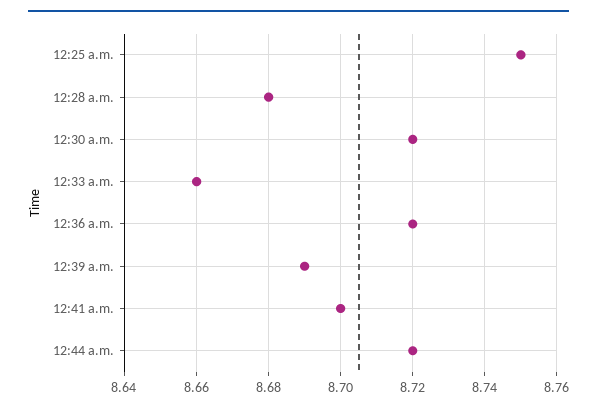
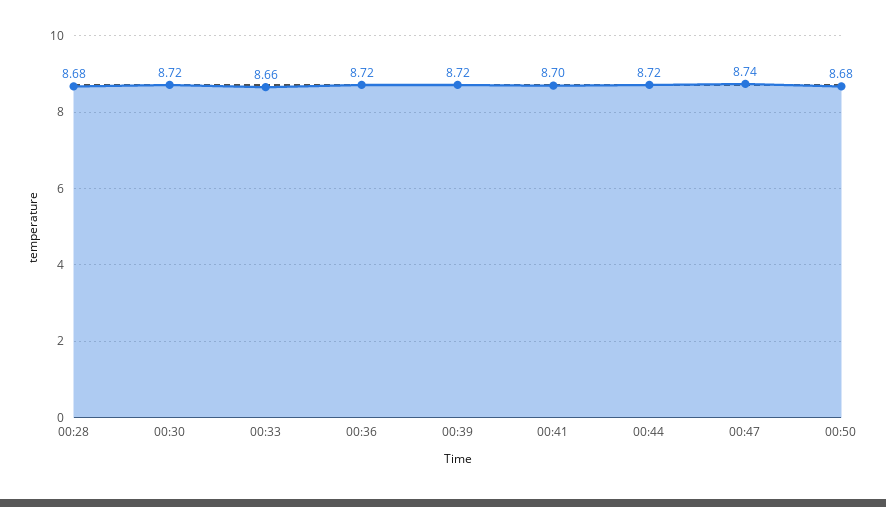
12:25 a.m.: 8.75 -> none
12:39 a.m.: 8.69 -> 8.72
00:47: none -> 8.74
00:50: none -> 8.68

